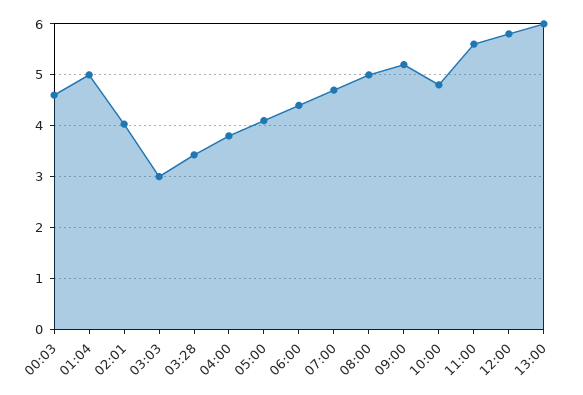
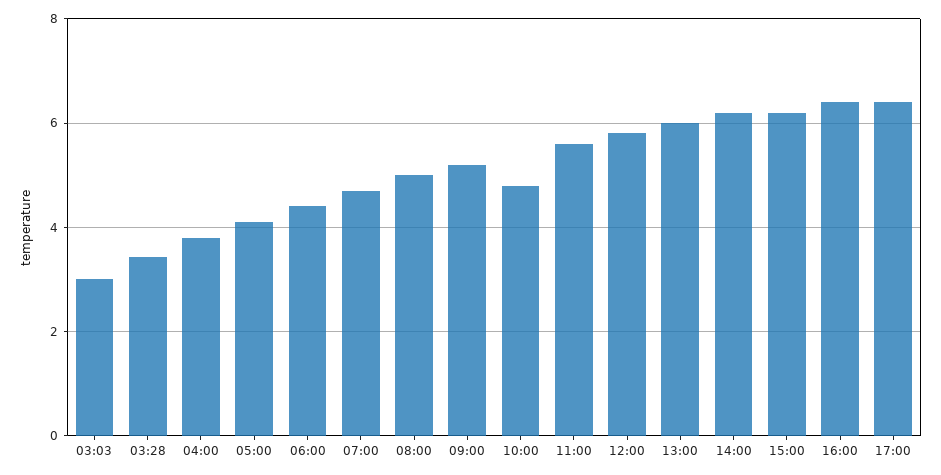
00:03: 4.6 -> none
01:04: 5 -> none
02:01: 4 -> none
14:00: none -> 6.2
15:00: none -> 6.2
16:00: none -> 6.4
17:00: none -> 6.4

